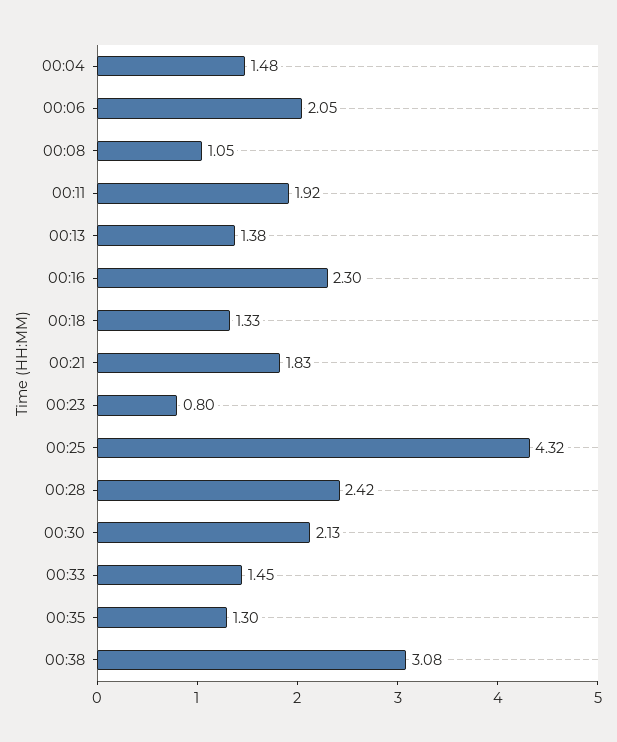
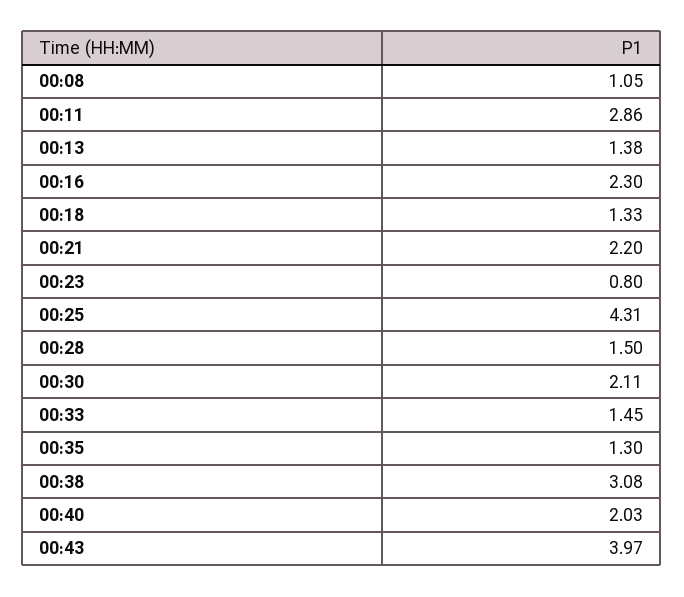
00:04: 1.48 -> none
00:06: 2.05 -> none
00:11: 1.92 -> 2.86
00:21: 1.83 -> 2.2
00:25: 4.32 -> 4.31
00:28: 2.42 -> 1.5
00:30: 2.13 -> 2.11
00:40: none -> 2.03
00:43: none -> 3.97

